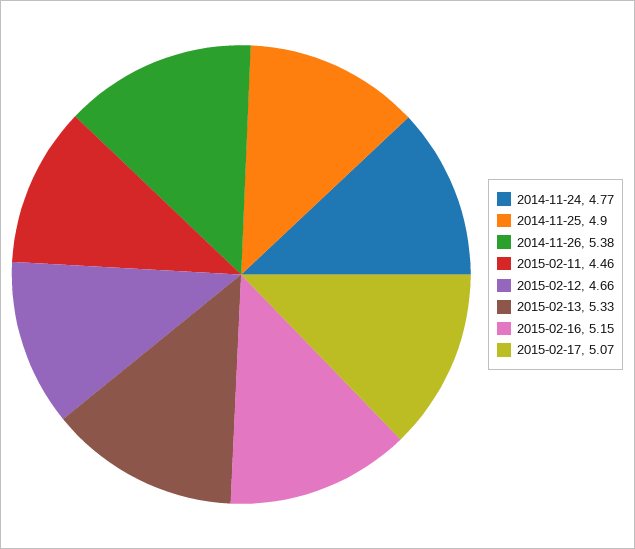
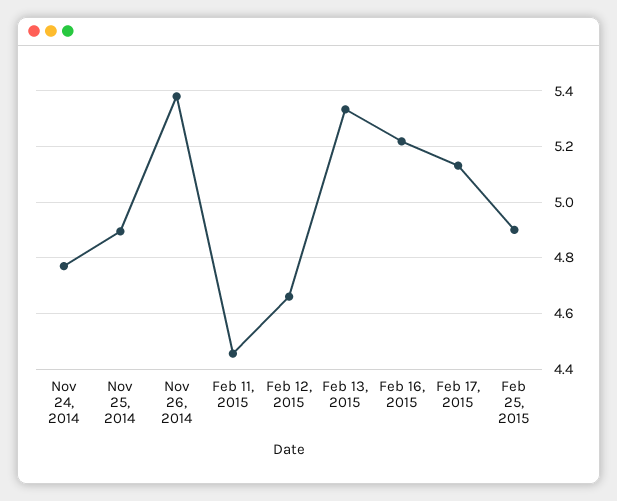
2015-02-16: 5.15 -> 5.225
2015-02-17: 5.07 -> 5.125
Feb 25, 2015: none -> 4.9

